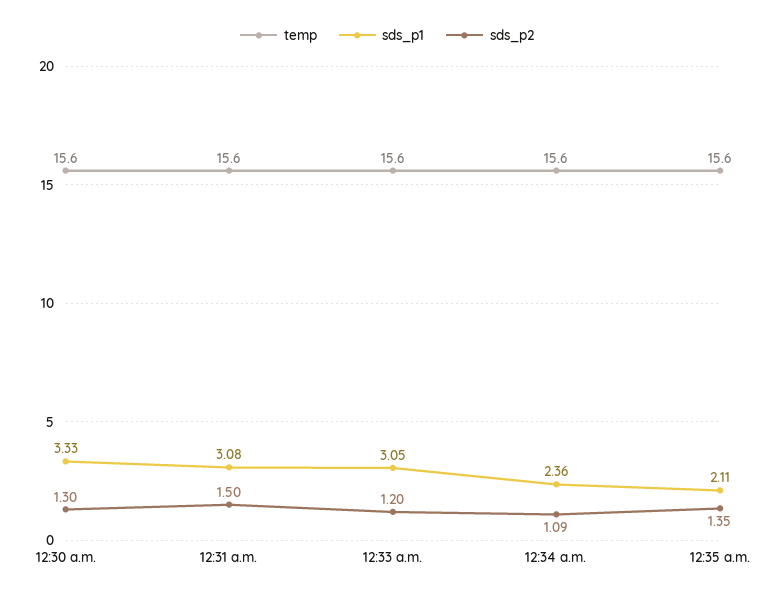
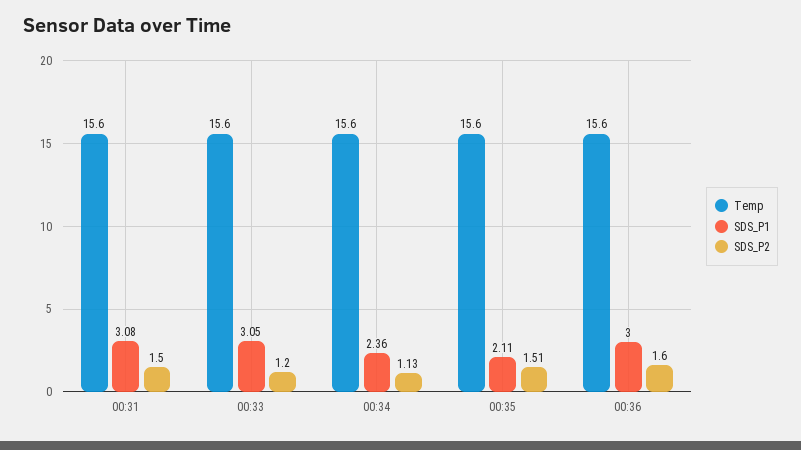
temp, 12:30 a.m.: 15.6 -> none
sds_p1, 12:30 a.m.: 3.33 -> none
sds_p2, 12:30 a.m.: 1.3 -> none
sds_p2, 12:34 a.m.: 1.09 -> 1.13
sds_p2, 12:35 a.m.: 1.35 -> 1.51
temp, 00:36: none -> 15.6
sds_p1, 00:36: none -> 3
sds_p2, 00:36: none -> 1.6

